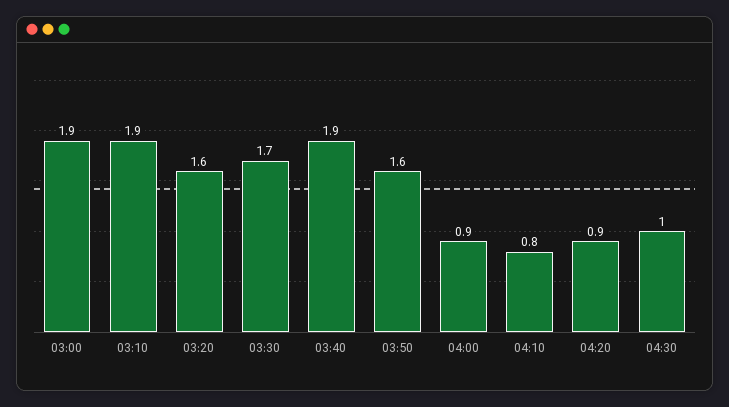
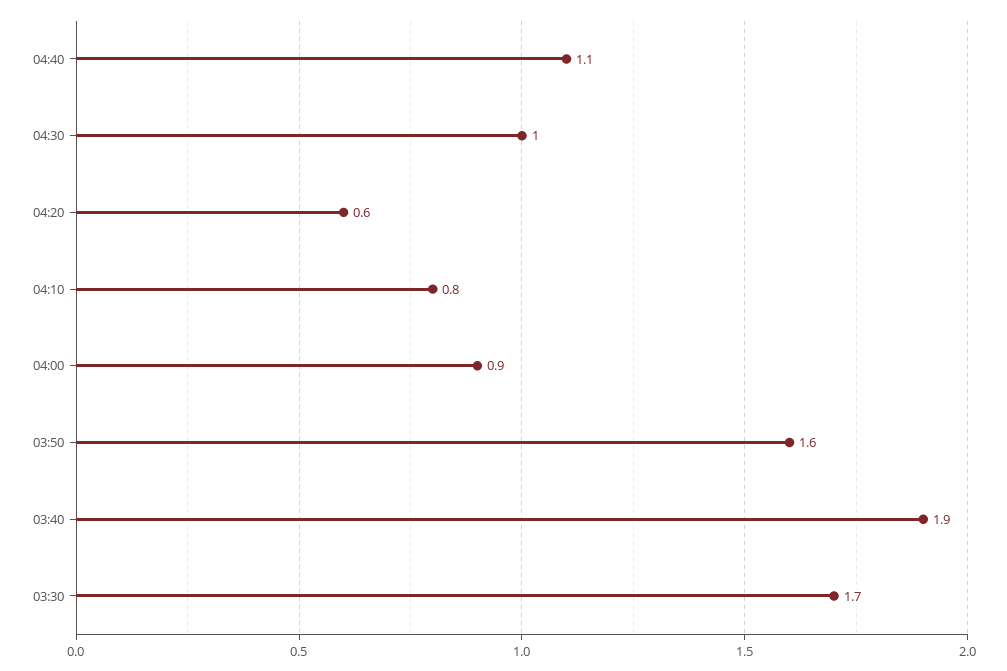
03:00: 1.9 -> none
03:10: 1.9 -> none
03:20: 1.6 -> none
04:20: 0.9 -> 0.6
04:40: none -> 1.1

